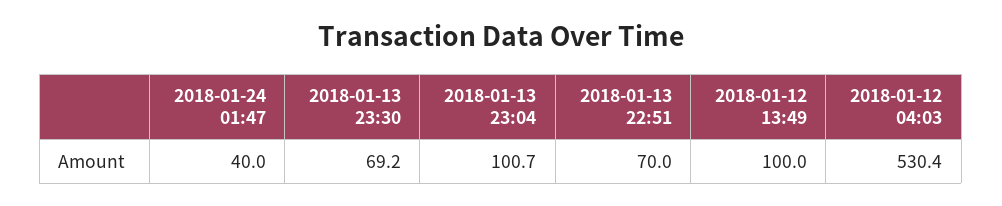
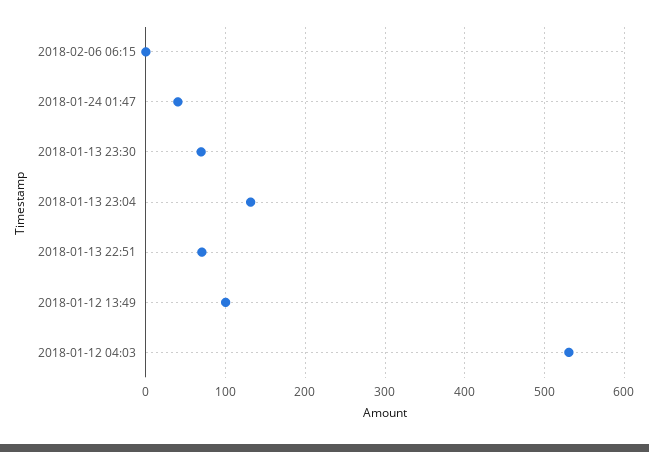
2018-01-13 23:04: 100.7 -> 130
2018-02-06 06:15: none -> 0

